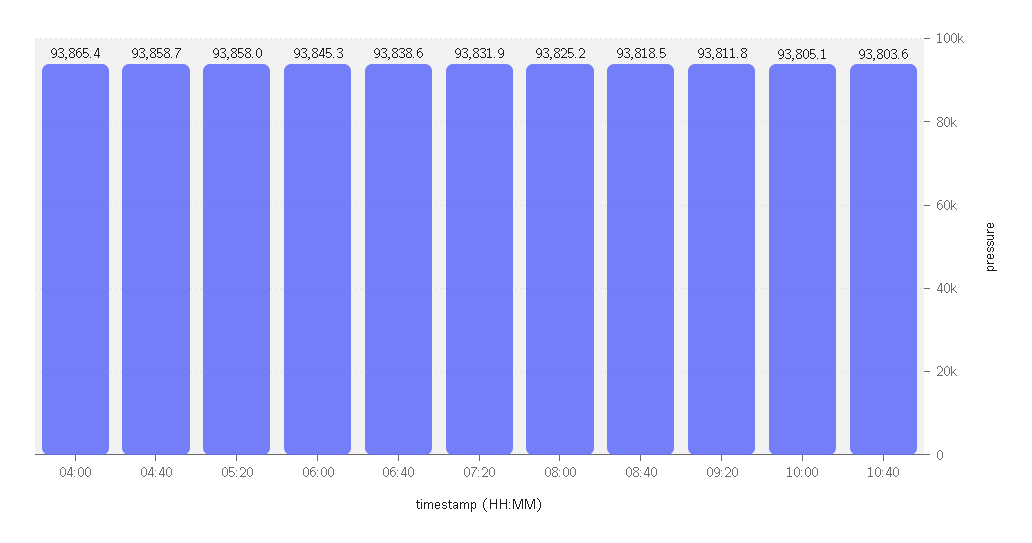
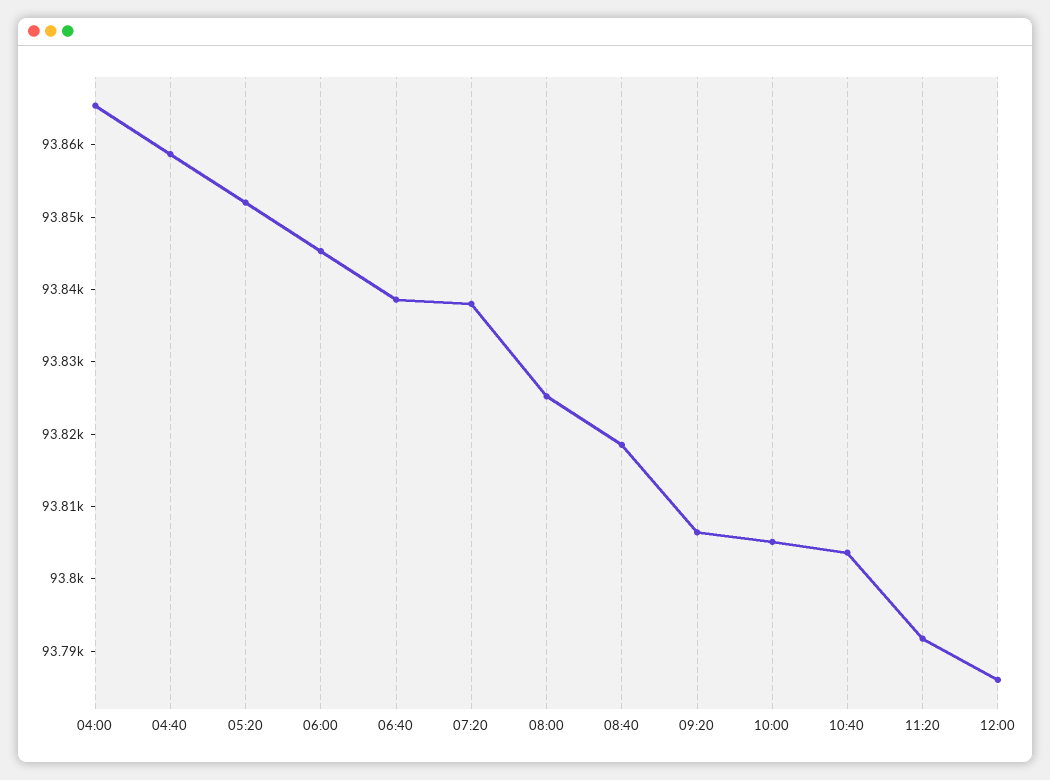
05:20: 93858 -> 93852
07:20: 93831.9 -> 93838
09:20: 93811.8 -> 93806
11:20: none -> 93792
12:00: none -> 93786

